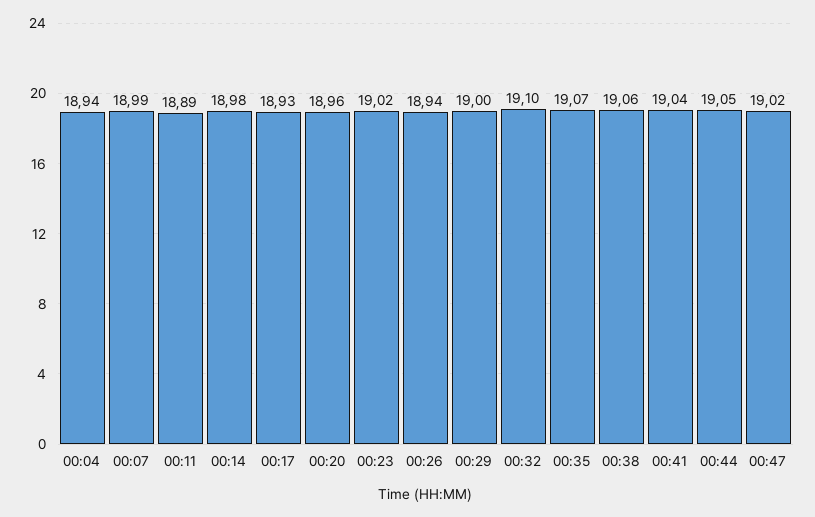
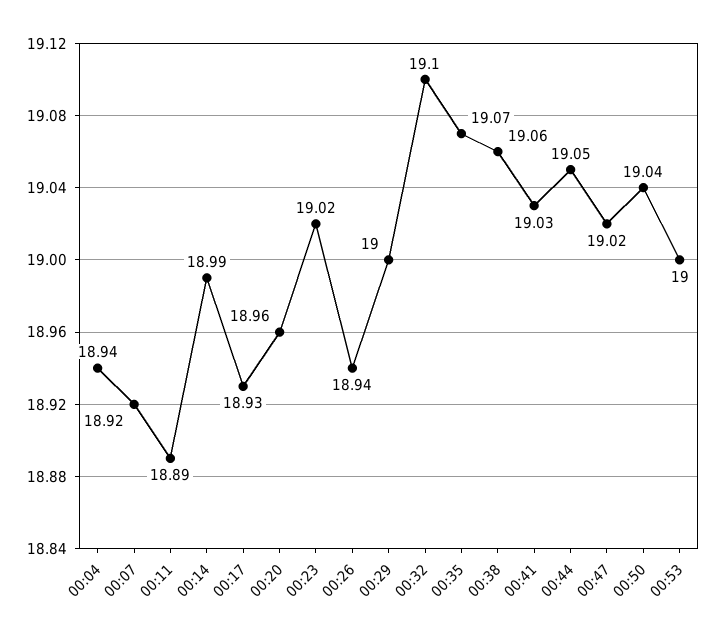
00:07: 18.99 -> 18.92
00:14: 18.98 -> 18.99
00:41: 19.04 -> 19.03
00:50: none -> 19.04
00:53: none -> 19

